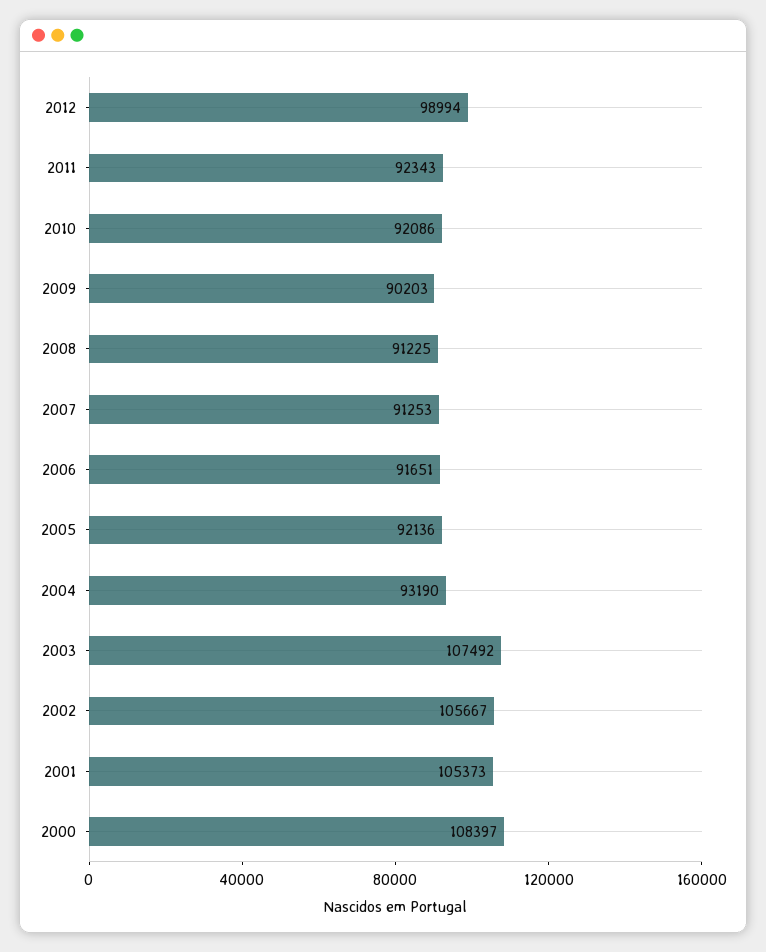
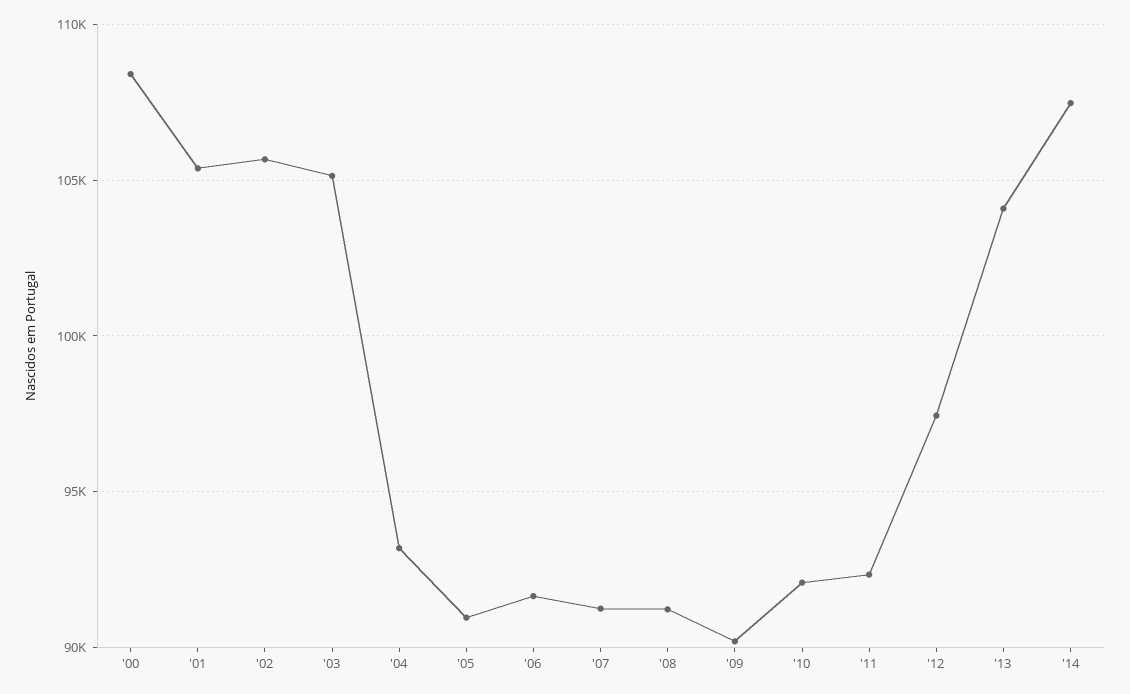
2012: 98994 -> 97500
2005: 92136 -> 91000
2003: 107492 -> 105000
'13: none -> 104000
'14: none -> 107500

